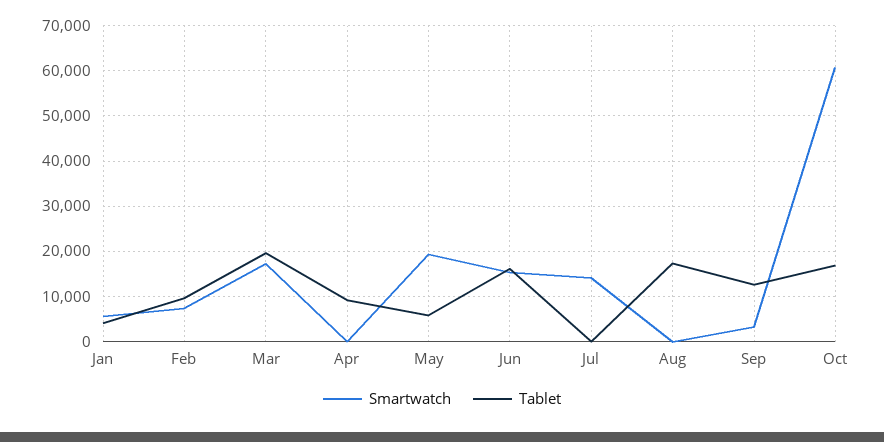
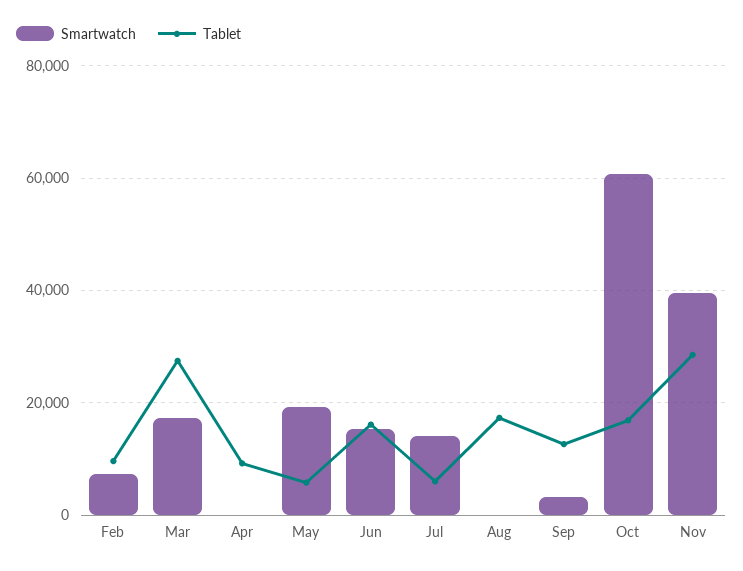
Smartwatch, Jan: 6000 -> none
Tablet, Jan: 4000 -> none
Tablet, Mar: 20000 -> 28000
Tablet, Jul: 0 -> 6000
Smartwatch, Nov: none -> 40000
Tablet, Nov: none -> 28000

